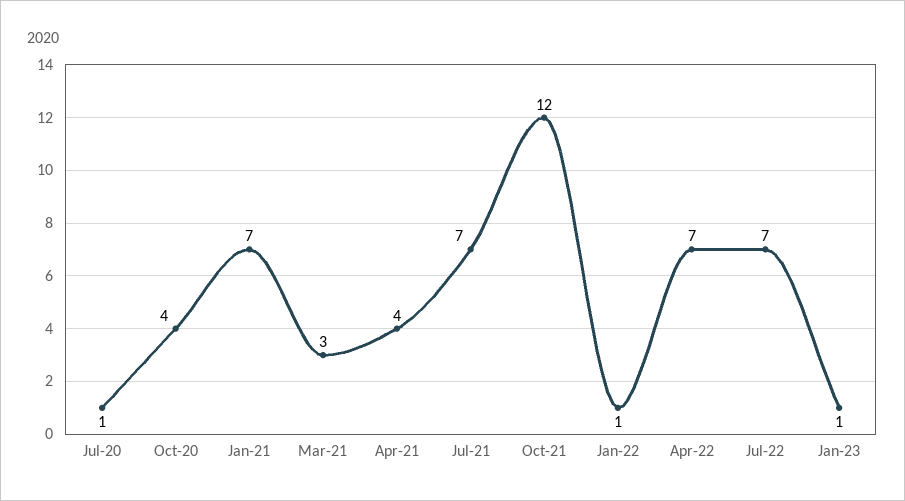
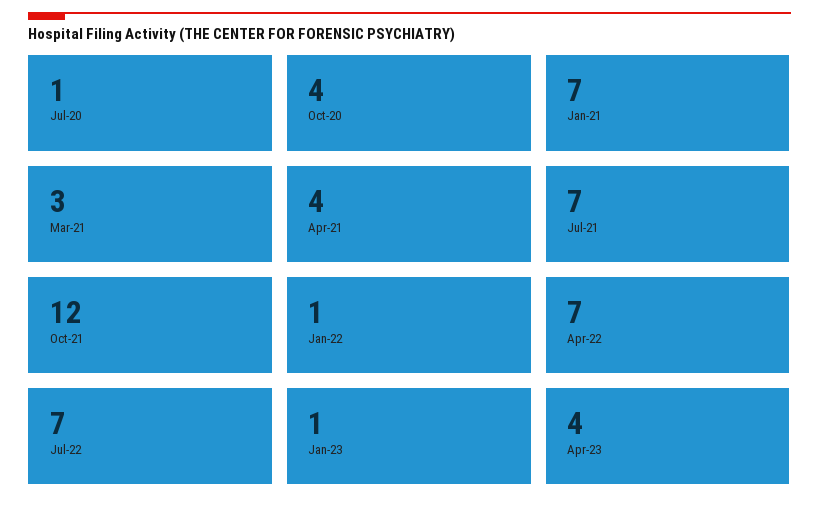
Apr-23: none -> 4

